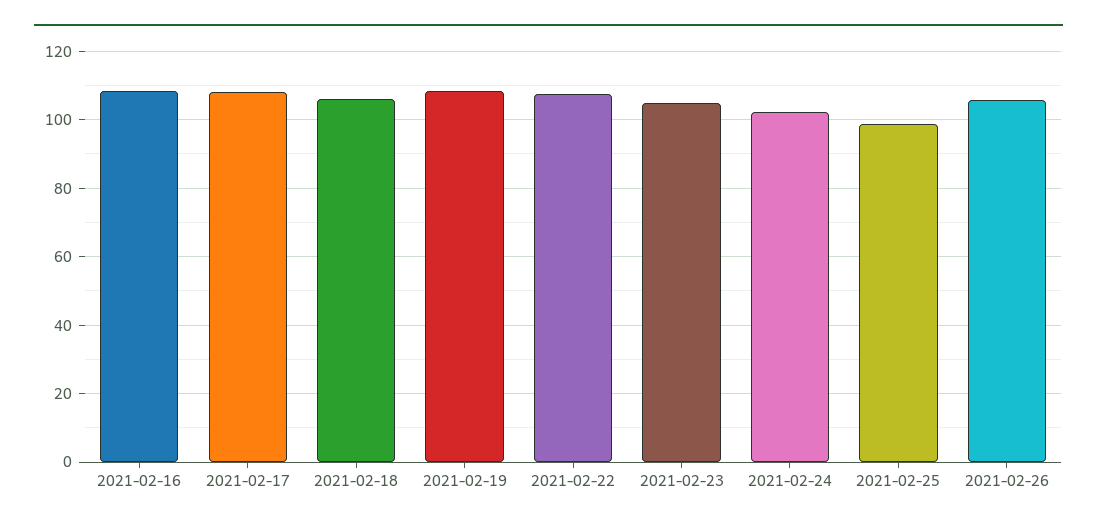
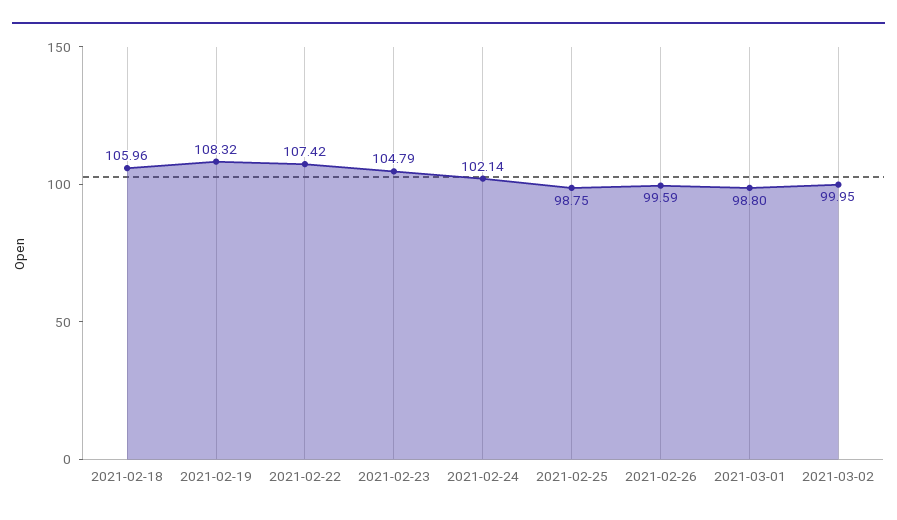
2021-02-16: 108 -> none
2021-02-17: 108 -> none
2021-02-26: 106 -> 99.59
2021-03-01: none -> 98.8
2021-03-02: none -> 99.95

